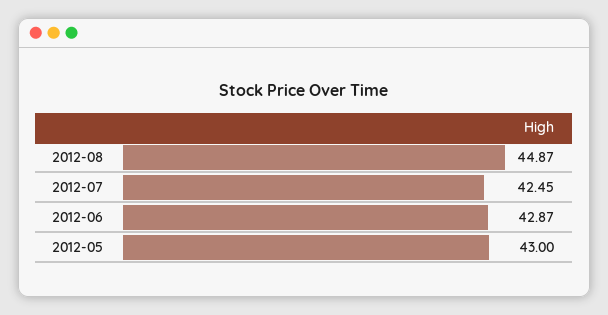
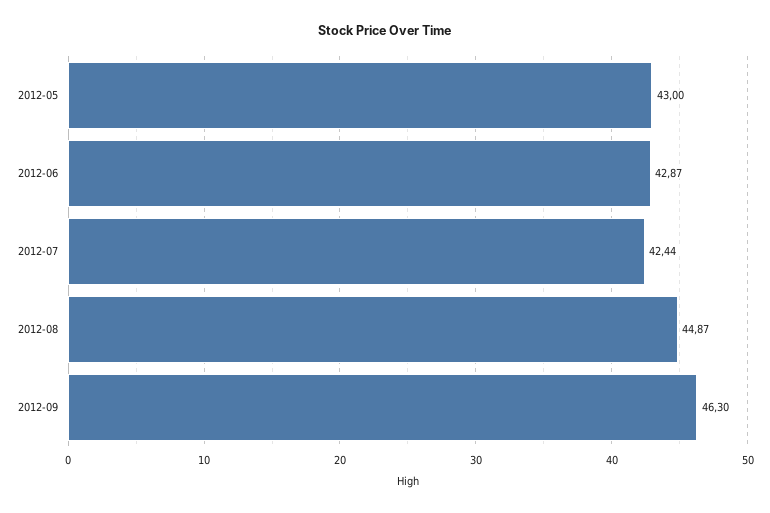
2012-07: 42.45 -> 42.44
2012-09: none -> 46.3

